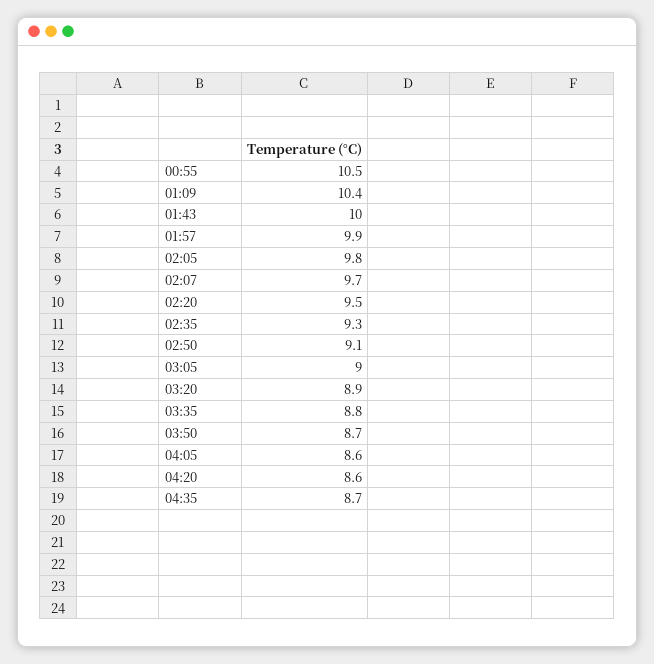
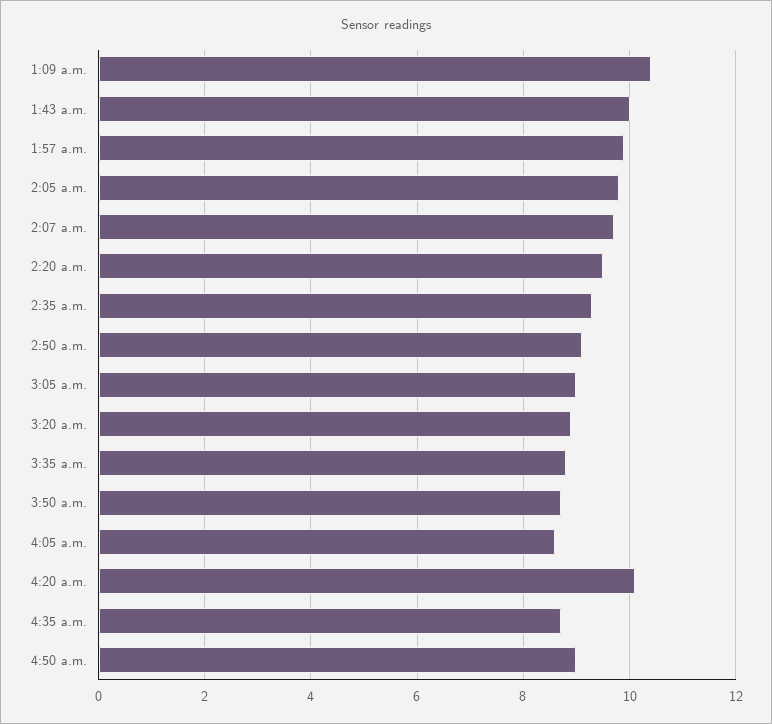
00:55: 10.5 -> none
04:20: 8.6 -> 10
4:50 a.m.: none -> 9

